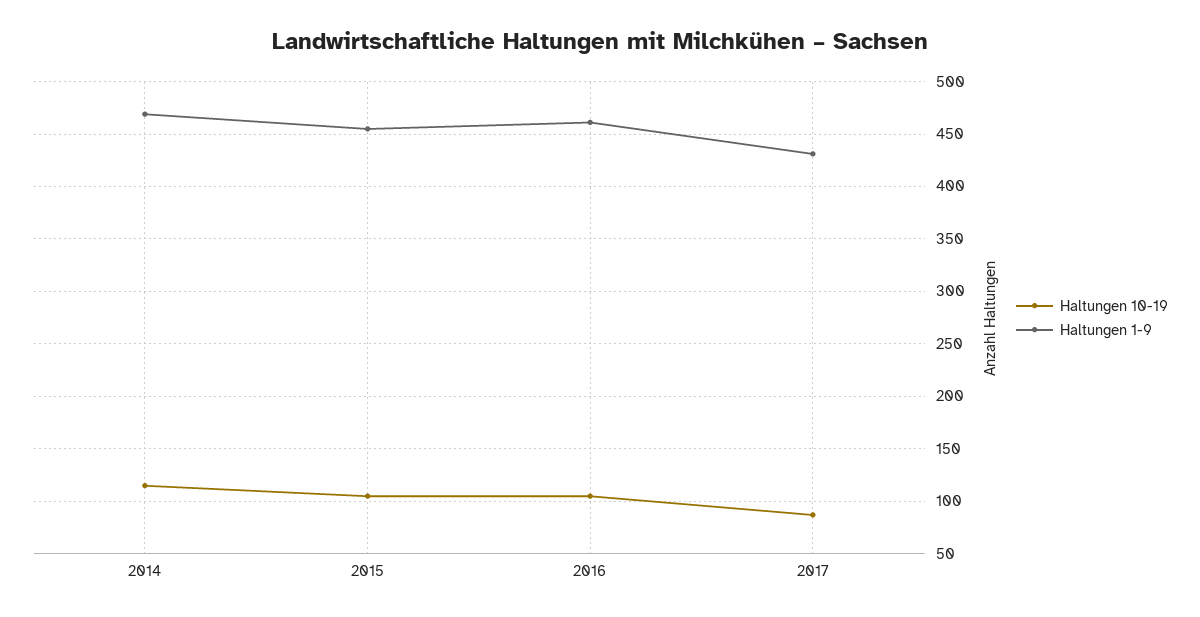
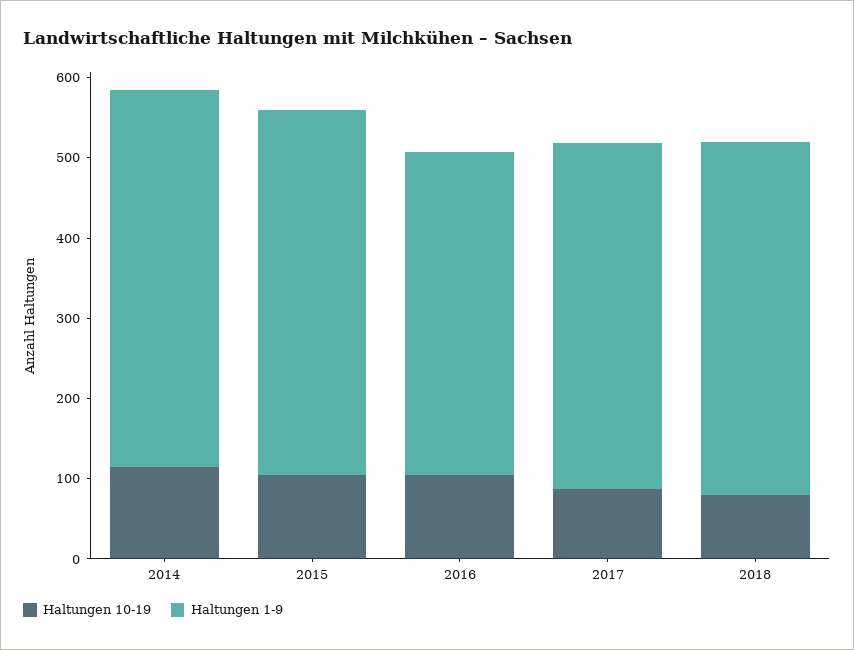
Haltungen 1-9, 2016: 460 -> 400
Haltungen 10-19, 2018: none -> 80
Haltungen 1-9, 2018: none -> 440

